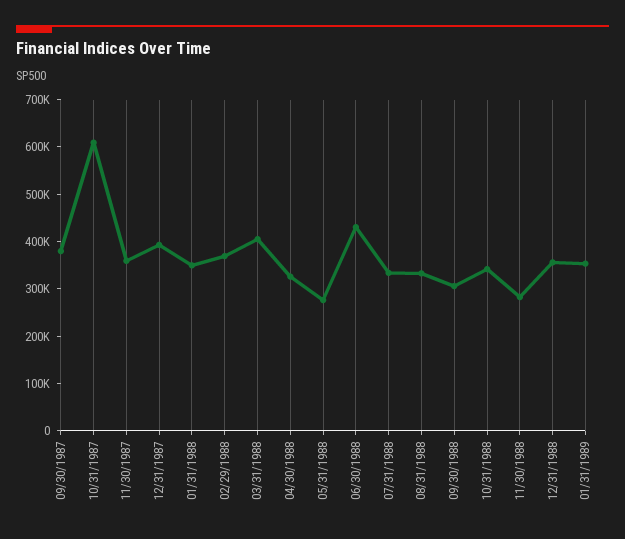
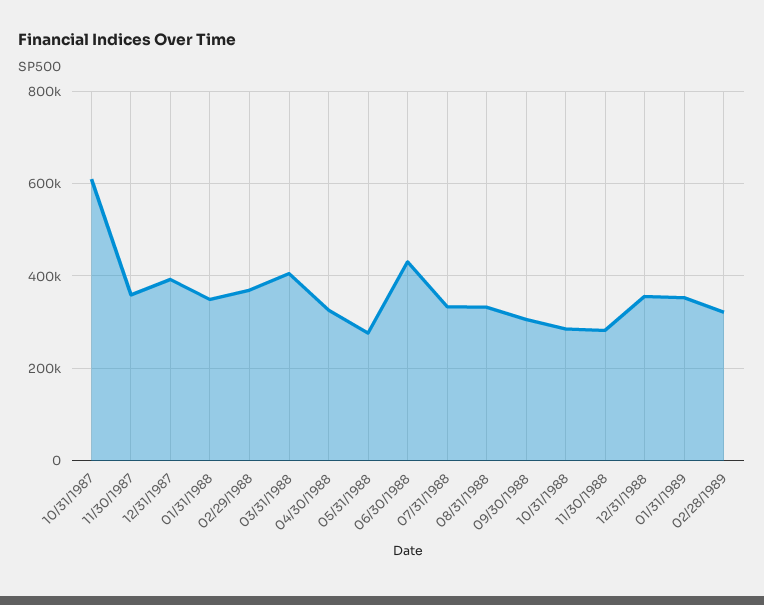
09/30/1987: 380000 -> none
10/31/1988: 340000 -> 280000
02/28/1989: none -> 320000

